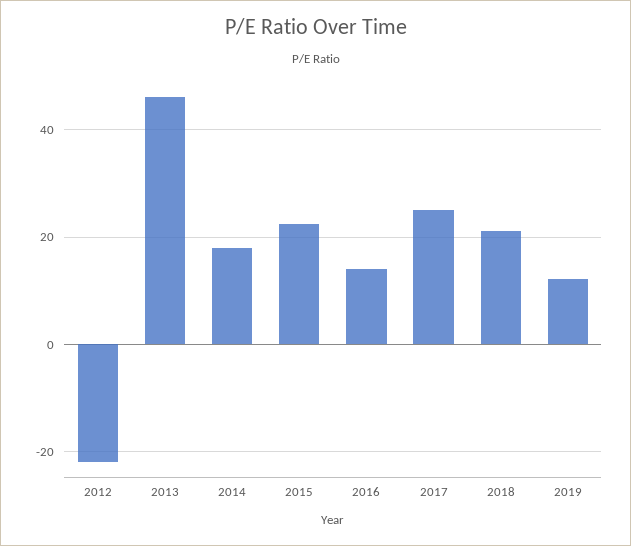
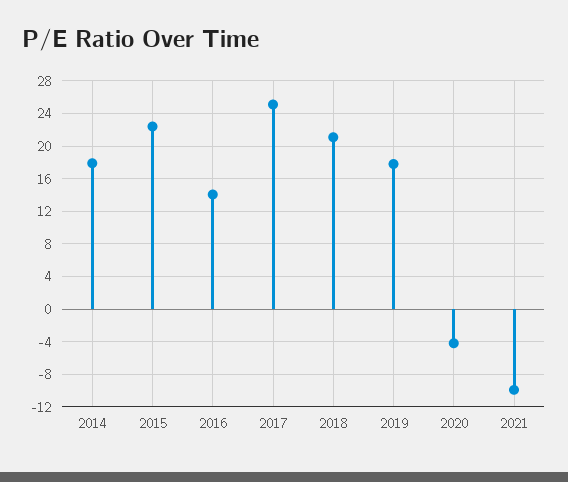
2012: -22 -> none
2013: 46 -> none
2019: 12 -> 18
2020: none -> -4
2021: none -> -10

